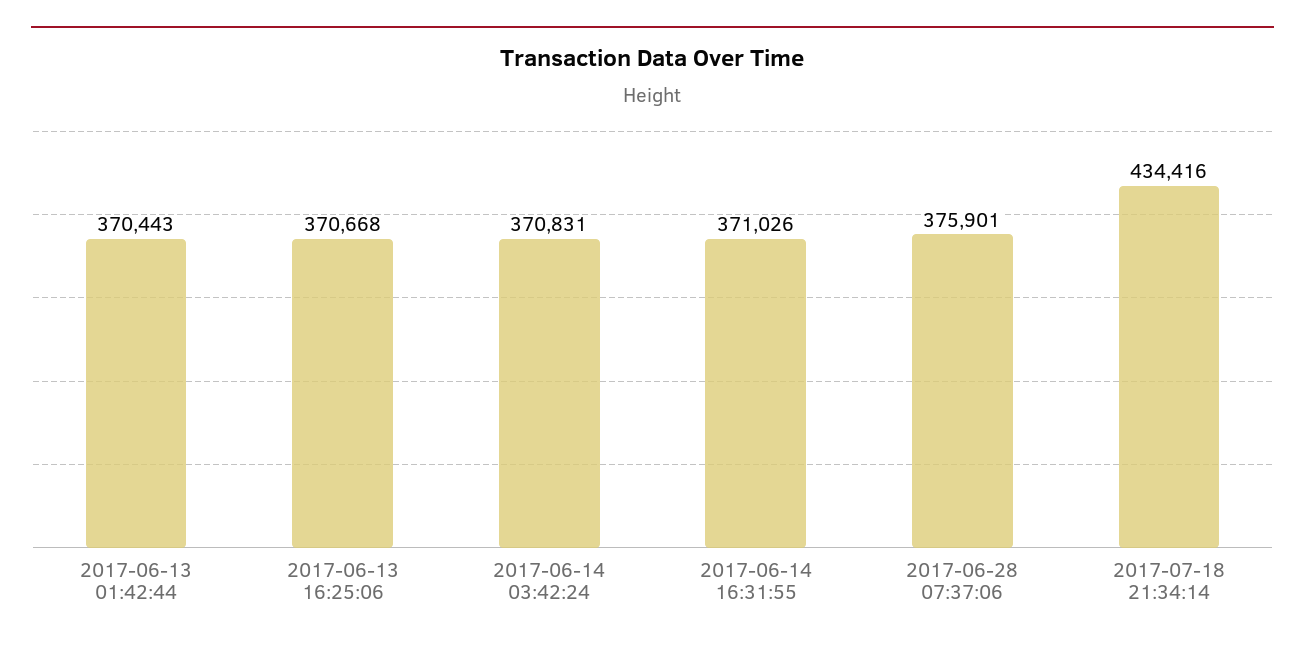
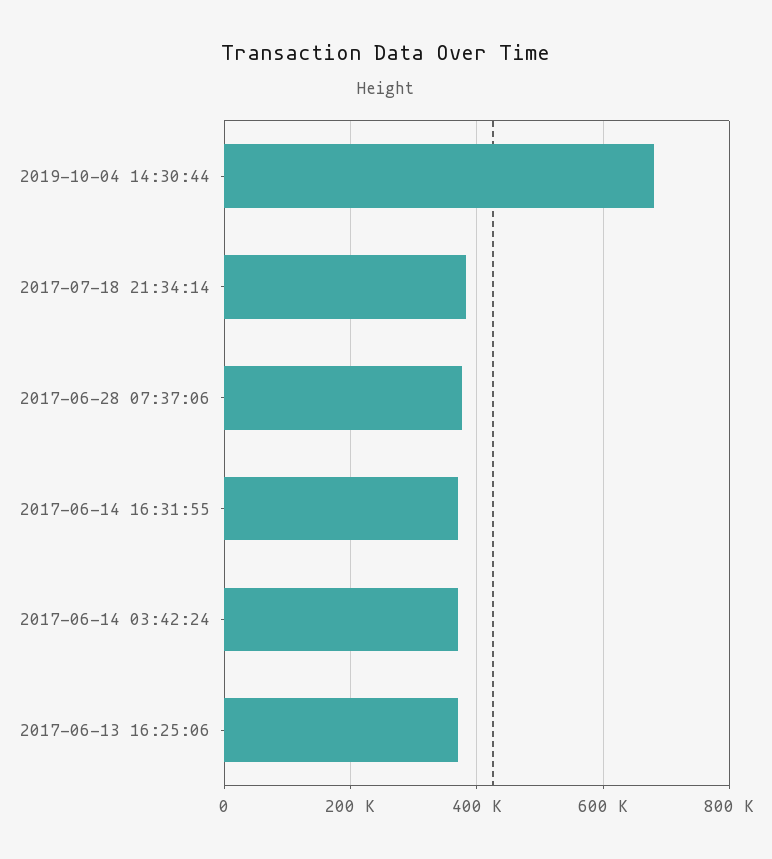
2017-06-13 01:42:44: 370443 -> none
2017-07-18 21:34:14: 434416 -> 380000
2019-10-04 14:30:44: none -> 680000

